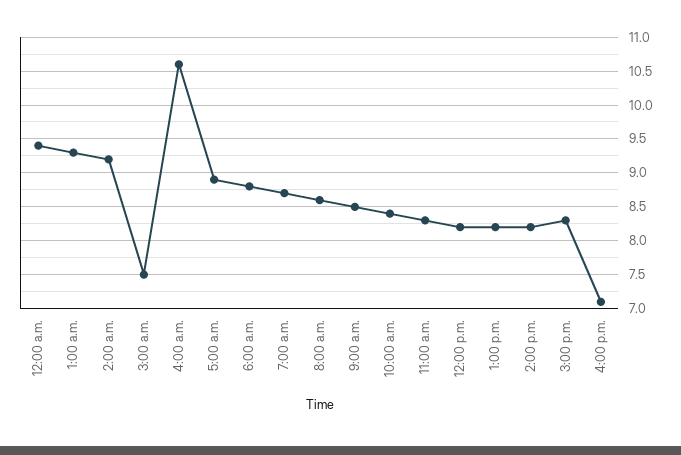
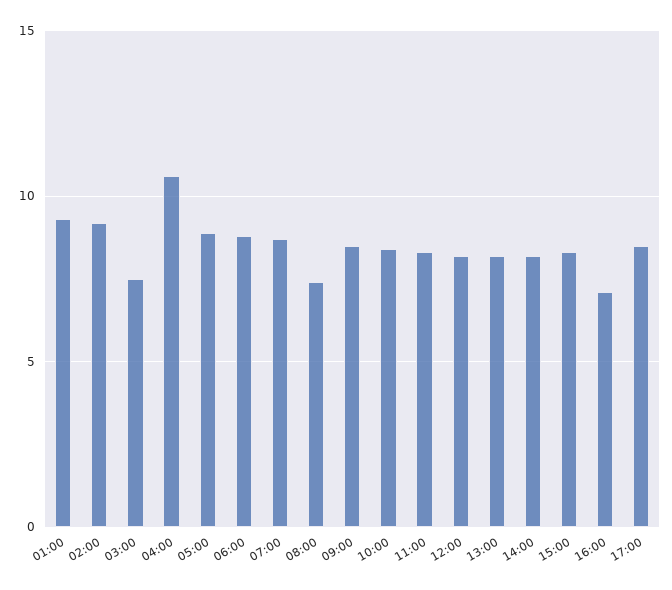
12:00 a.m.: 9.4 -> none
8:00 a.m.: 8.6 -> 7.5
17:00: none -> 8.5

